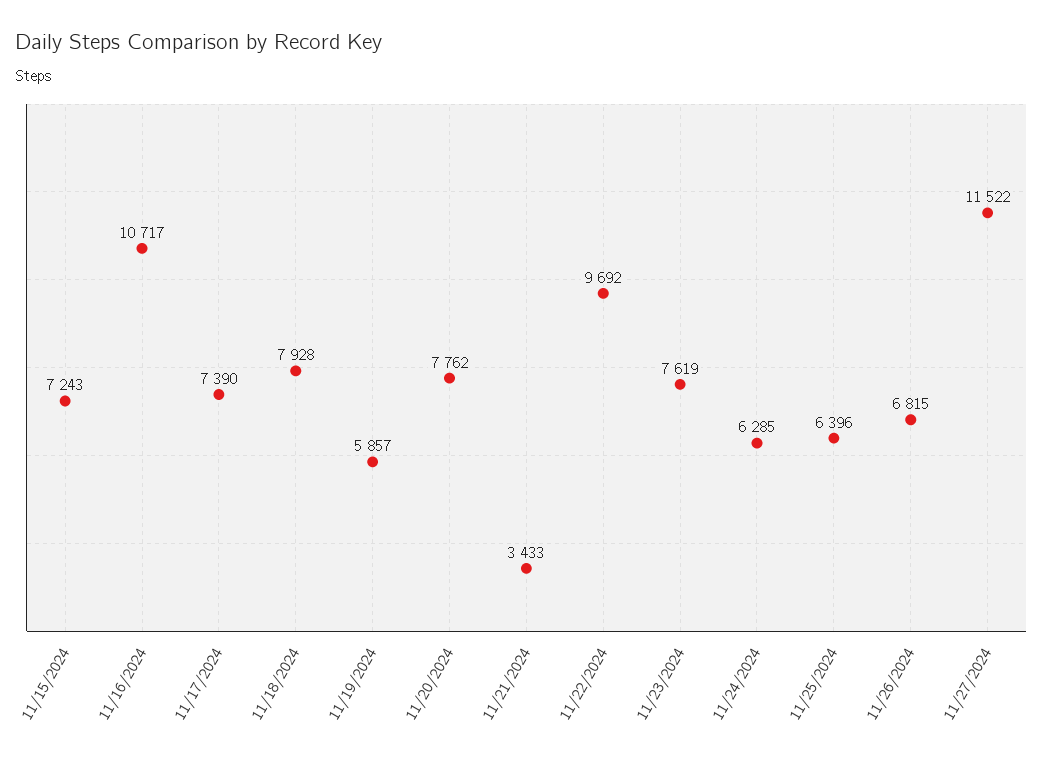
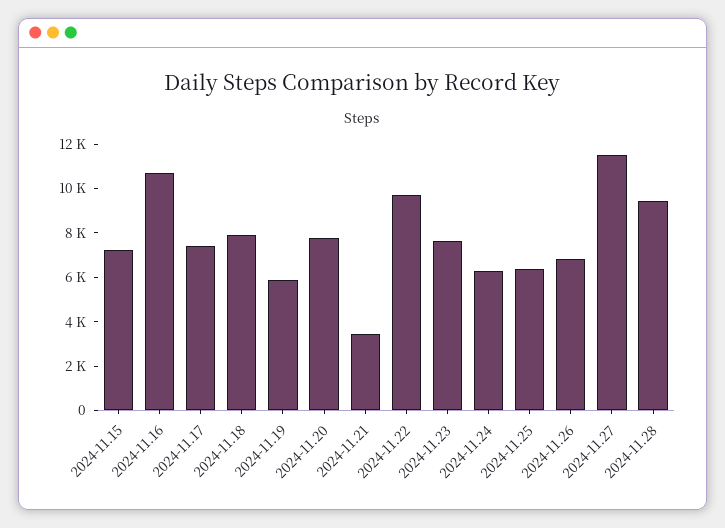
2024-11.28: none -> 9500

